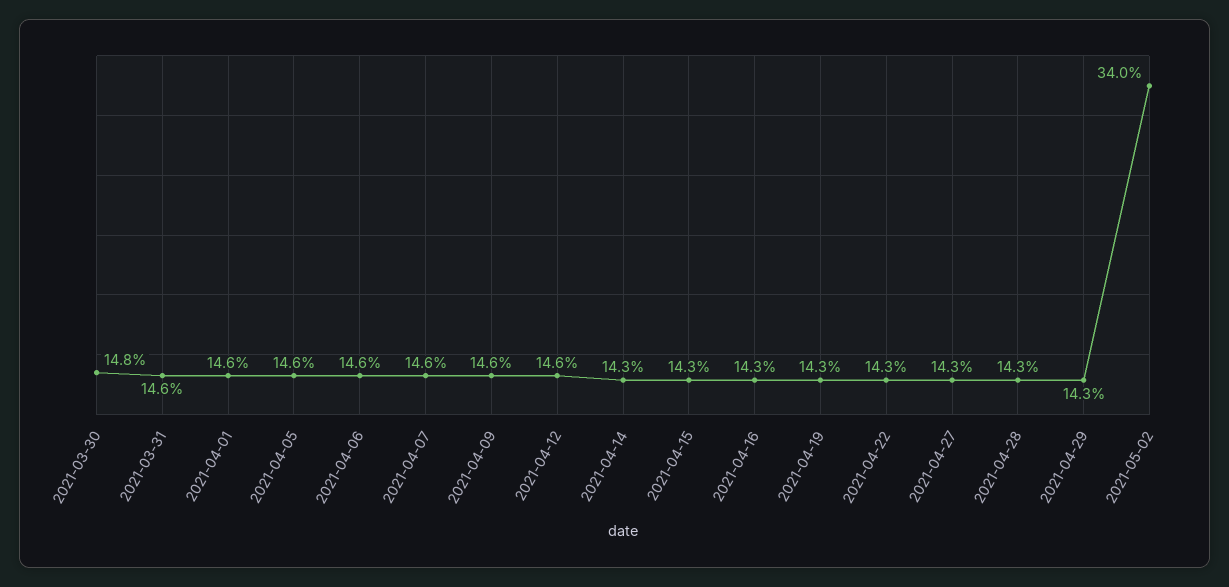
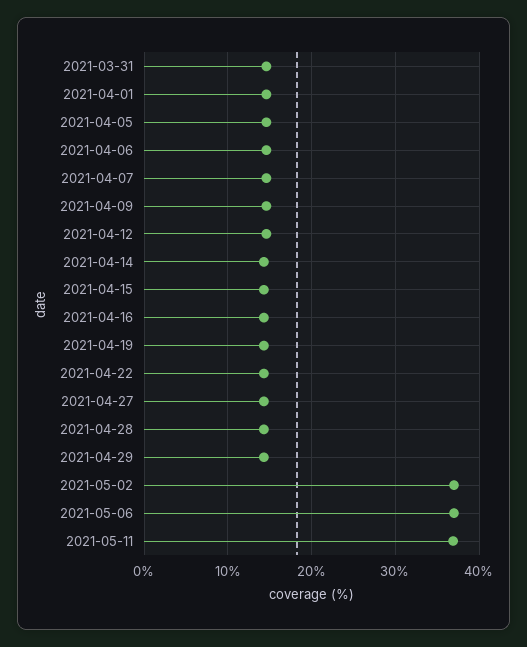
2021-03-30: 14.8 -> none
2021-05-02: 34 -> 37
2021-05-06: none -> 37
2021-05-11: none -> 37

